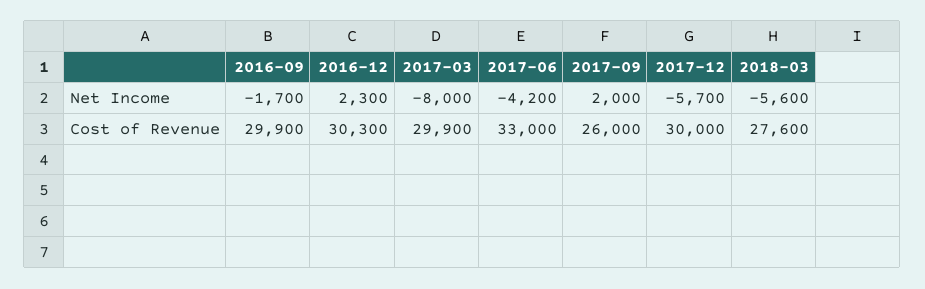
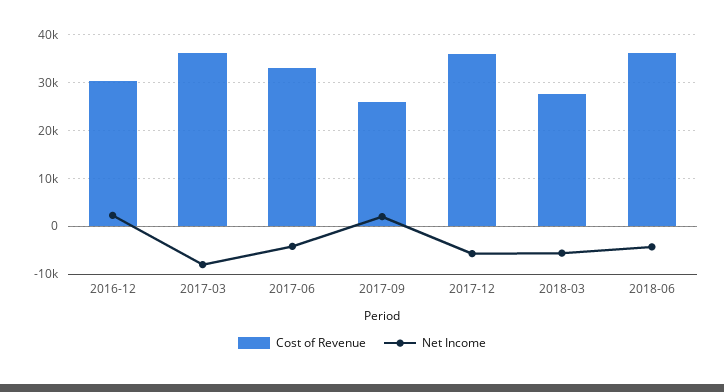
Net Income, 2016-09: -1700 -> none
Cost of Revenue, 2016-09: 29900 -> none
Cost of Revenue, 2017-03: 29900 -> 36000
Cost of Revenue, 2017-12: 30000 -> 36000
Cost of Revenue, 2018-06: none -> 36000
Net Income, 2018-06: none -> -4000

